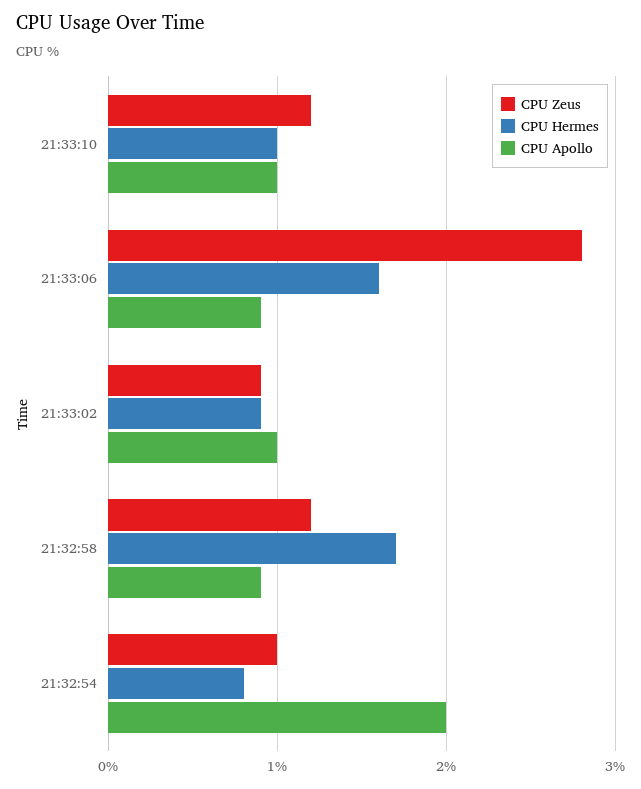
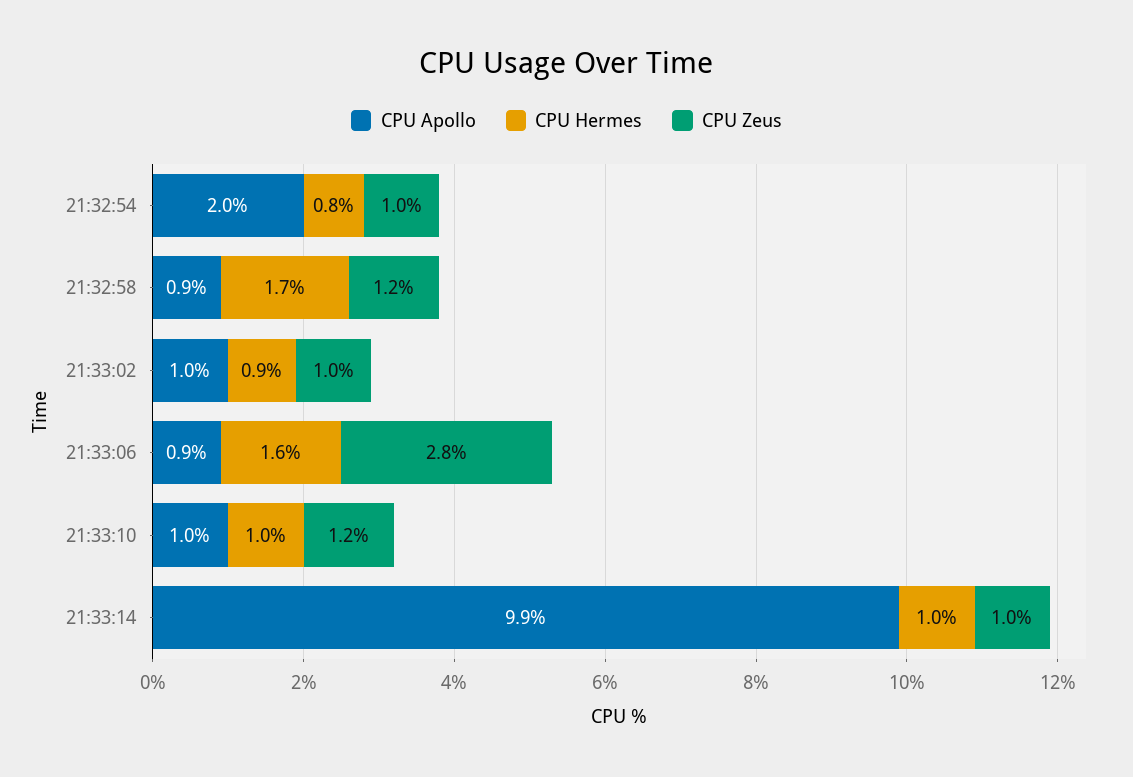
CPU Zeus, 21:33:02: 0.9 -> 1
CPU Apollo, 21:33:14: none -> 9.9
CPU Hermes, 21:33:14: none -> 1
CPU Zeus, 21:33:14: none -> 1

